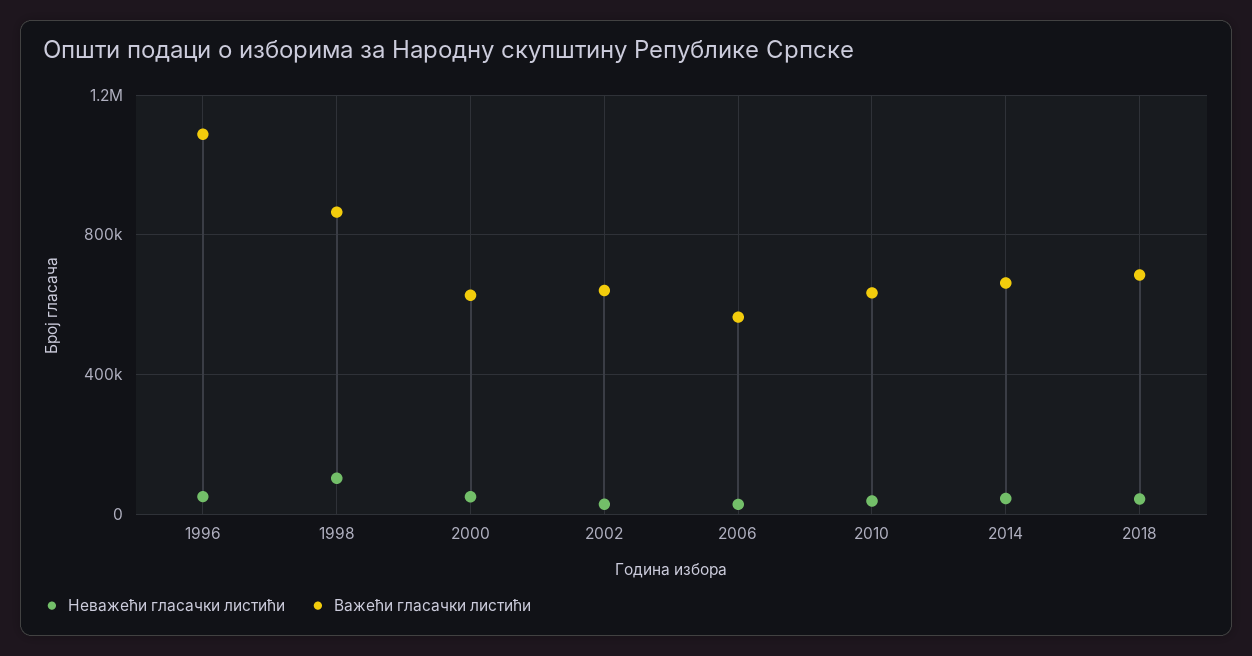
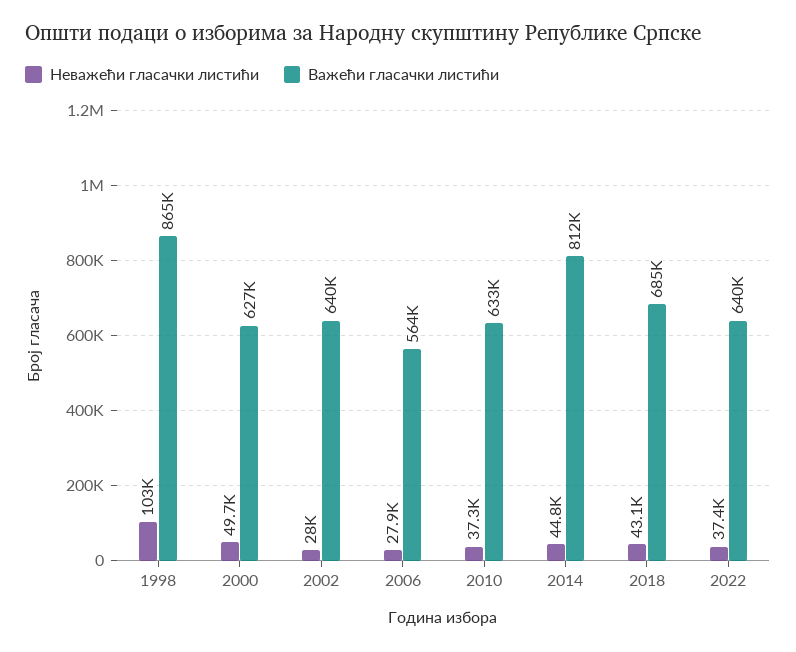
Неважећи гласачки листићи, 1996: 50000 -> none
Важећи гласачки листићи, 1996: 1100000 -> none
Важећи гласачки листићи, 2014: 650000 -> 812000
Неважећи гласачки листићи, 2022: none -> 37400
Важећи гласачки листићи, 2022: none -> 640000

